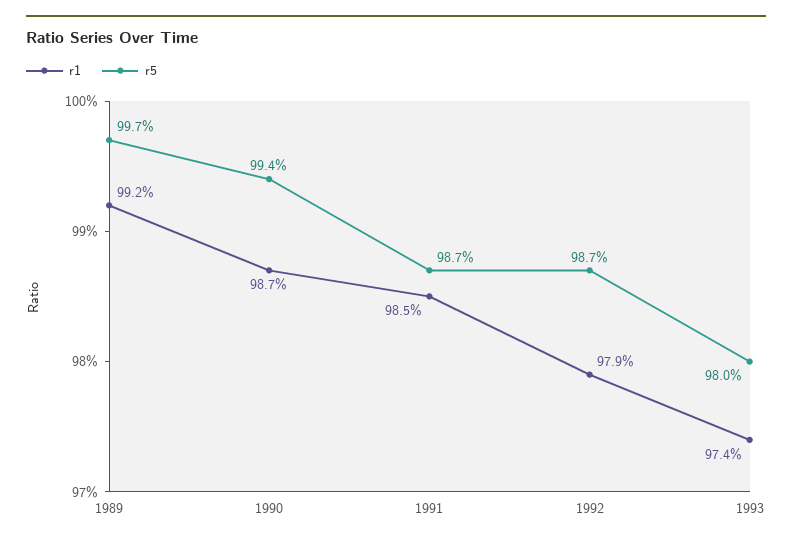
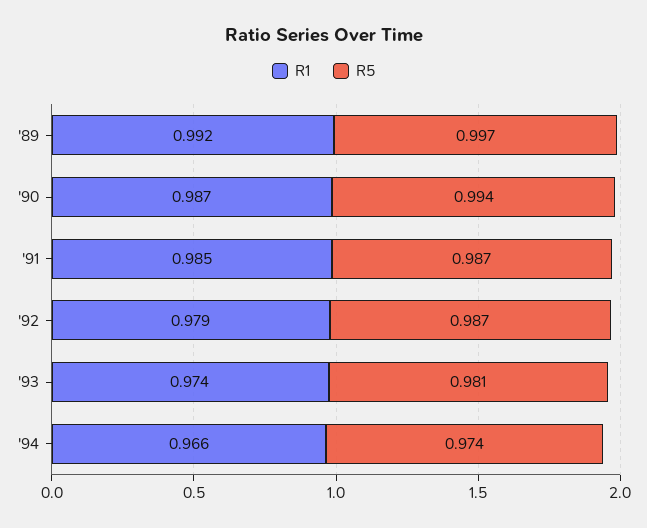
r5, 1993: 0.98 -> 0.981
r1, '94: none -> 0.966
r5, '94: none -> 0.974

